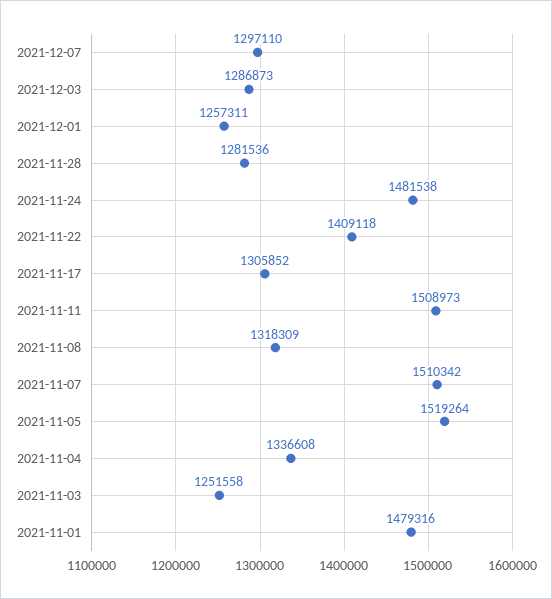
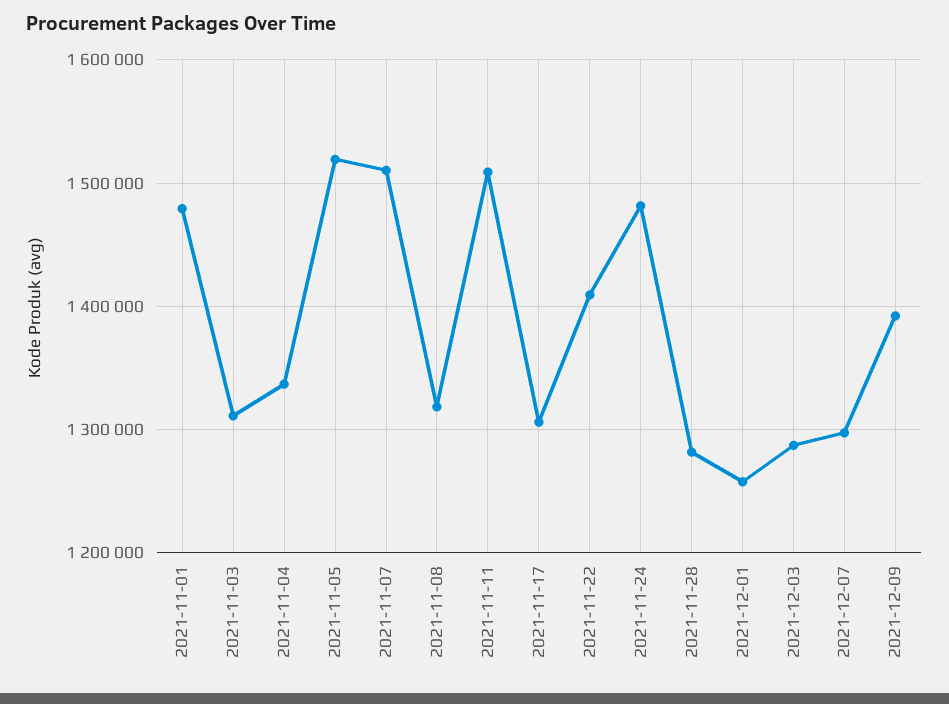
2021-11-03: 1251558 -> 1310000
2021-12-09: none -> 1390000

